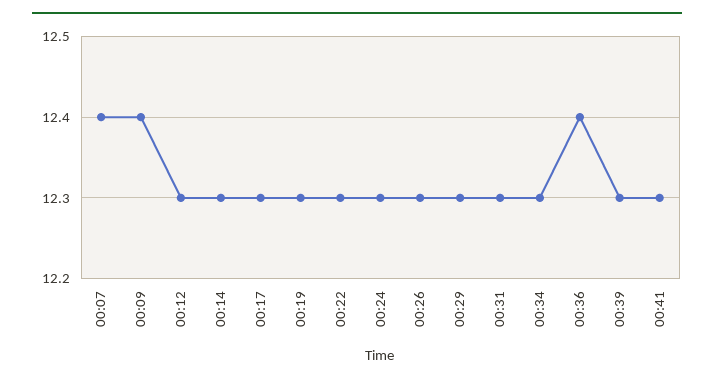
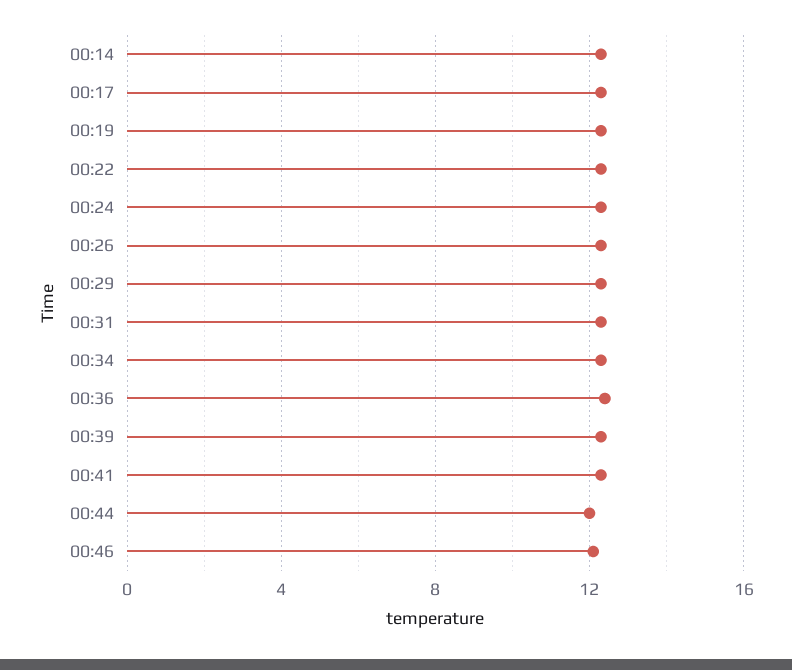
00:07: 12.4 -> none
00:09: 12.4 -> none
00:12: 12.3 -> none
00:44: none -> 12
00:46: none -> 12

